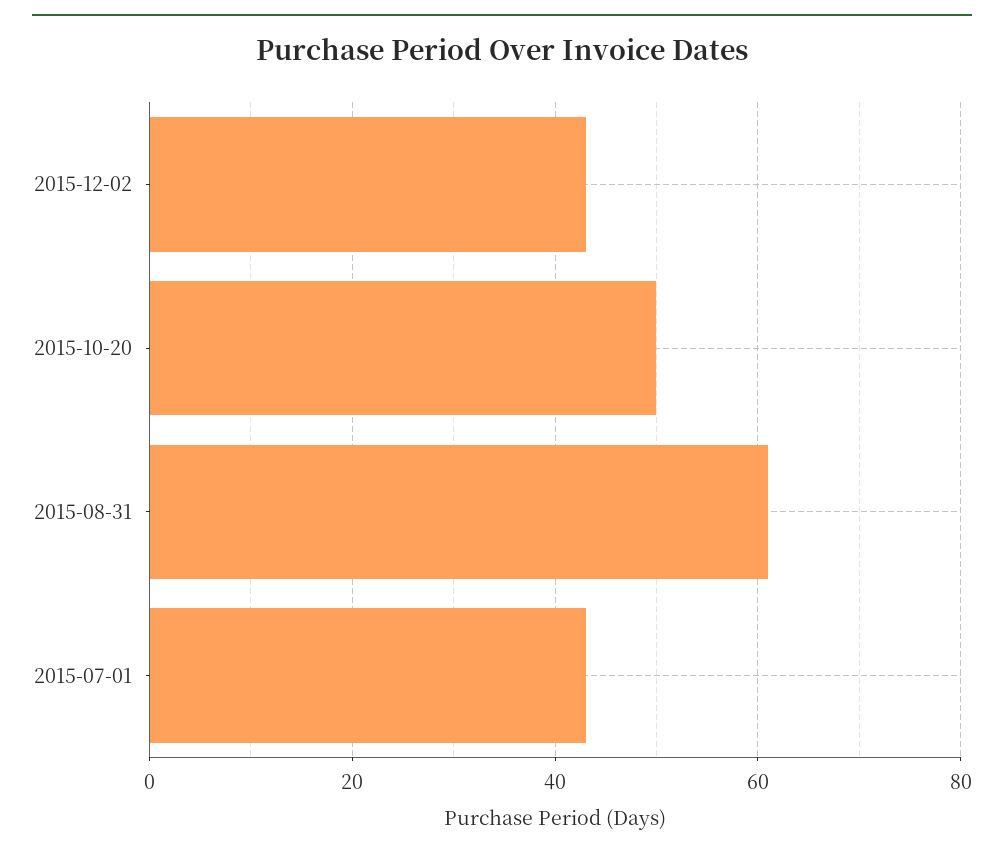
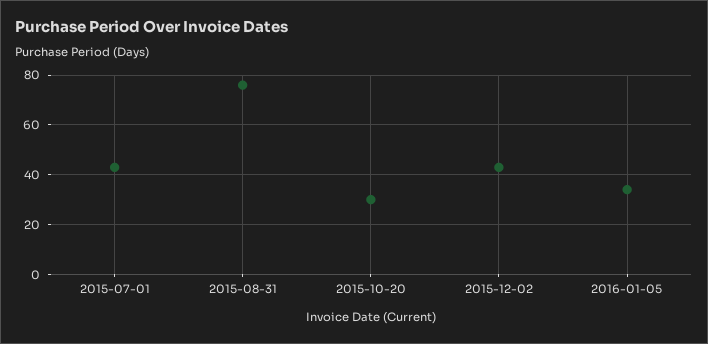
2015-10-20: 50 -> 30
2015-08-31: 60 -> 75
2016-01-05: none -> 35

